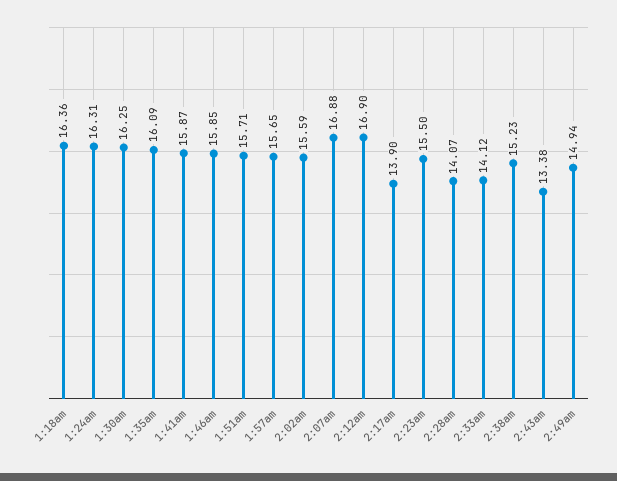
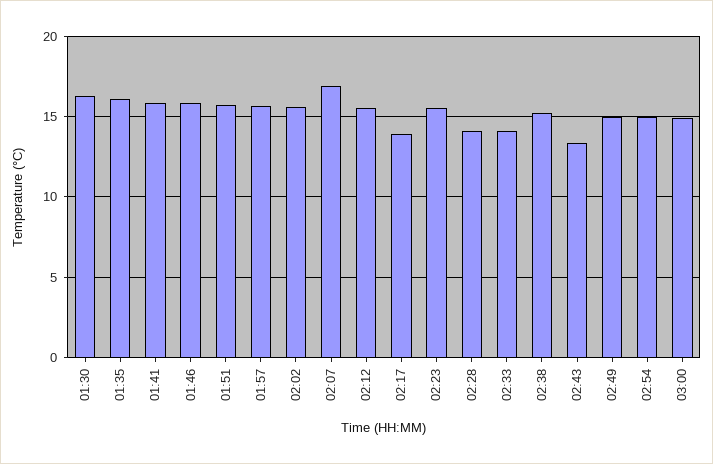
1:18am: 16.36 -> none
1:24am: 16.31 -> none
2:12am: 16.9 -> 15.5
02:54: none -> 15
03:00: none -> 15

